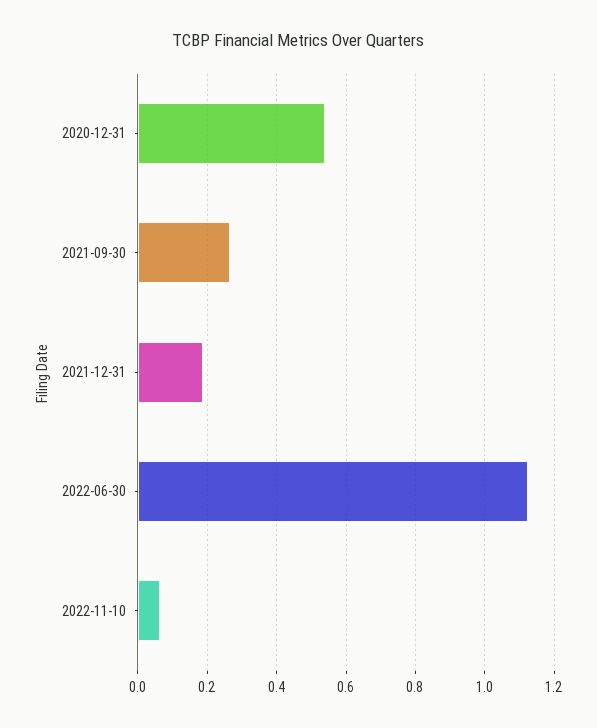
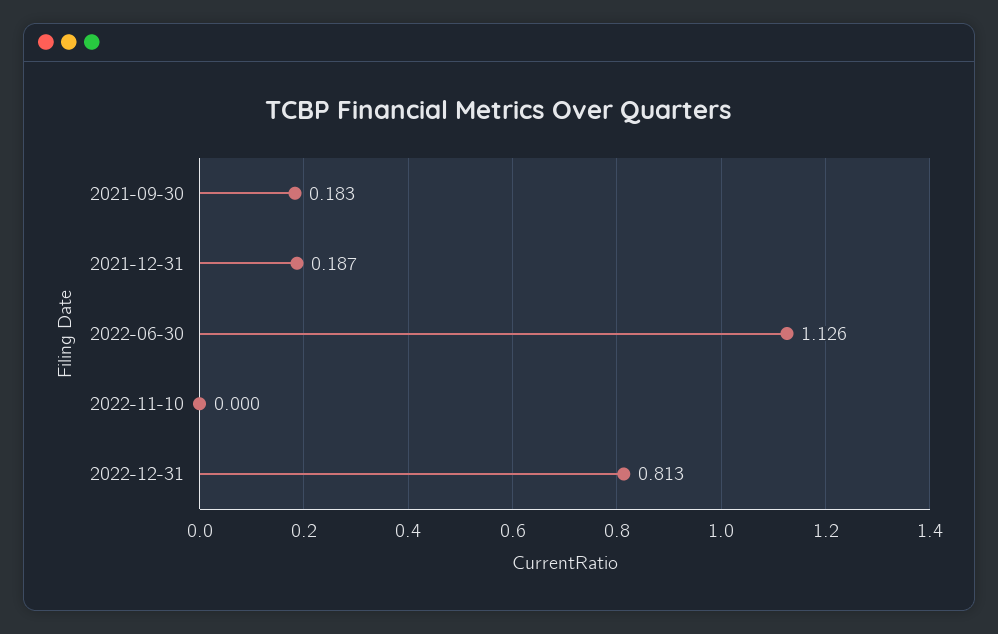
2020-12-31: 0.54 -> none
2021-09-30: 0.26 -> 0.183
2022-11-10: 0.06 -> 0
2022-12-31: none -> 0.813

